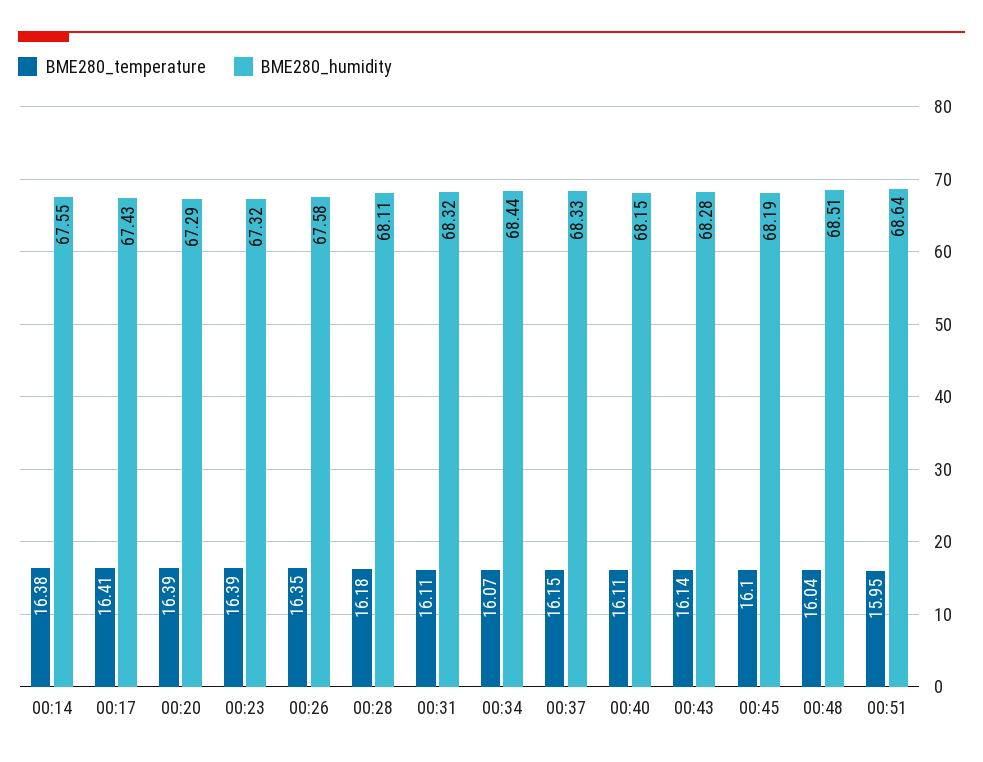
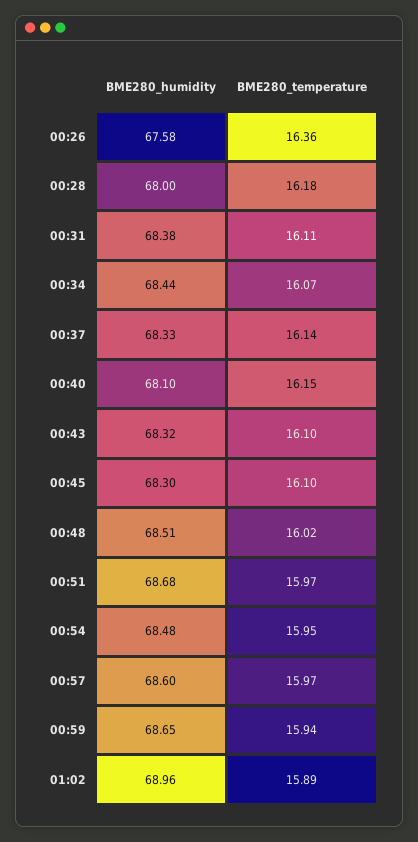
BME280_temperature, 00:14: 16.38 -> none
BME280_humidity, 00:14: 67.55 -> none
BME280_temperature, 00:17: 16.41 -> none
BME280_humidity, 00:17: 67.43 -> none
BME280_temperature, 00:20: 16.39 -> none
BME280_humidity, 00:20: 67.29 -> none
BME280_temperature, 00:23: 16.39 -> none
BME280_humidity, 00:23: 67.32 -> none
BME280_temperature, 00:26: 16.35 -> 16.36
BME280_humidity, 00:28: 68.11 -> 68
BME280_humidity, 00:31: 68.32 -> 68.38
BME280_temperature, 00:37: 16.15 -> 16.14
BME280_temperature, 00:40: 16.11 -> 16.15
BME280_humidity, 00:40: 68.15 -> 68.1
BME280_temperature, 00:43: 16.14 -> 16.1
BME280_humidity, 00:43: 68.28 -> 68.32
BME280_humidity, 00:45: 68.19 -> 68.3
BME280_temperature, 00:48: 16.04 -> 16.02
BME280_temperature, 00:51: 15.95 -> 15.97
BME280_humidity, 00:51: 68.64 -> 68.68
BME280_humidity, 00:54: none -> 68.48
BME280_temperature, 00:54: none -> 15.95
BME280_humidity, 00:57: none -> 68.6
BME280_temperature, 00:57: none -> 15.97
BME280_humidity, 00:59: none -> 68.65
BME280_temperature, 00:59: none -> 15.94
BME280_humidity, 01:02: none -> 68.96
BME280_temperature, 01:02: none -> 15.89

